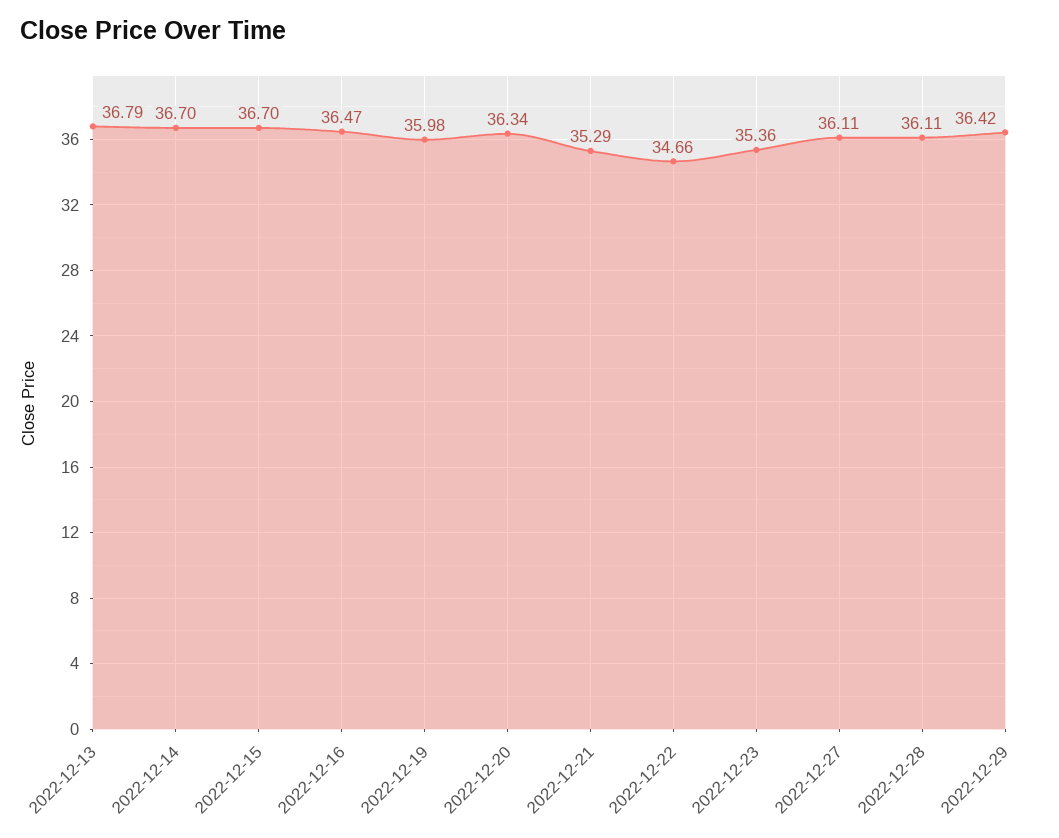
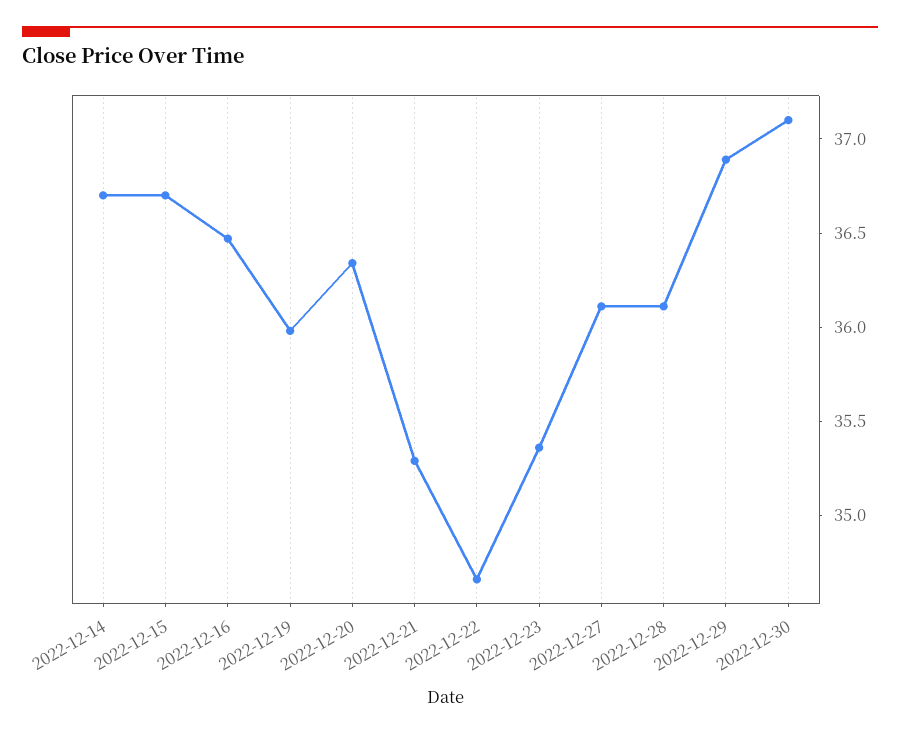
2022-12-13: 36.79 -> none
2022-12-29: 36.42 -> 36.9
2022-12-30: none -> 37.1

